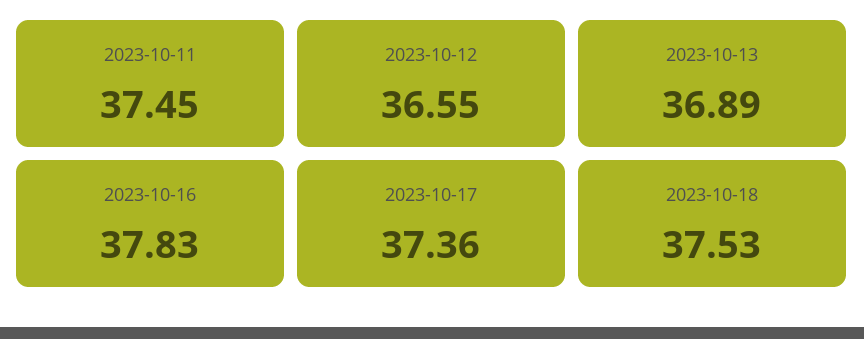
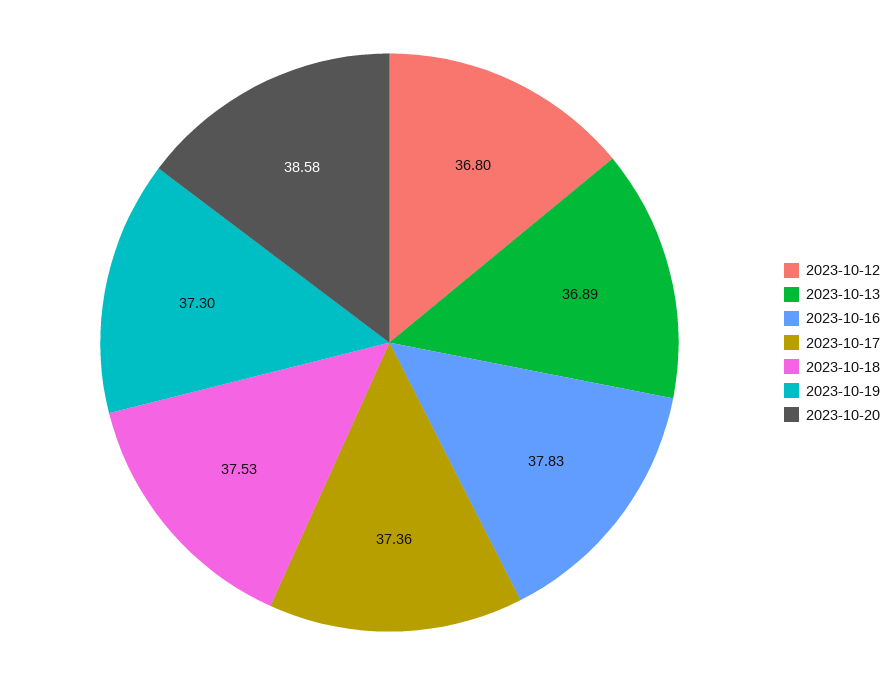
2023-10-11: 37.45 -> none
2023-10-12: 36.55 -> 36.8
2023-10-19: none -> 37.3
2023-10-20: none -> 38.58

